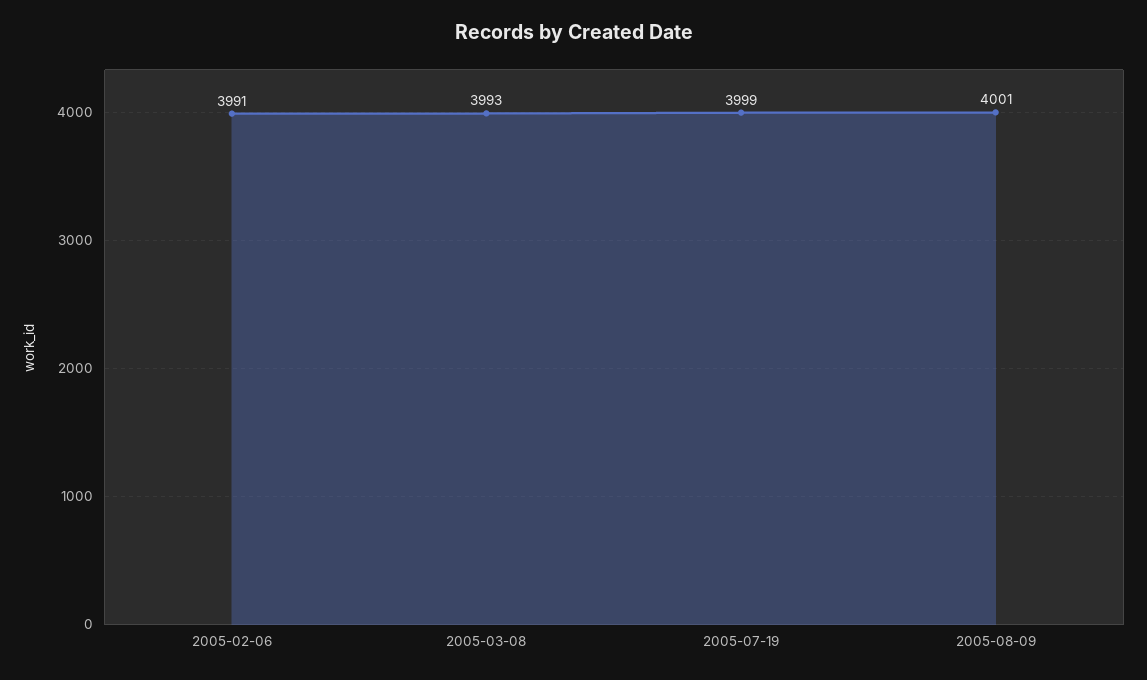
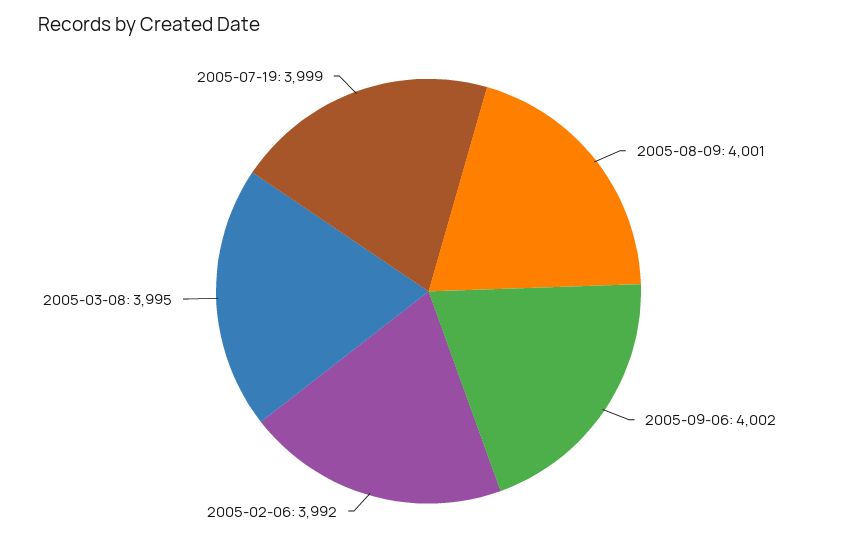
2005-02-06: 3991 -> 3992
2005-03-08: 3993 -> 3995
2005-09-06: none -> 4002

